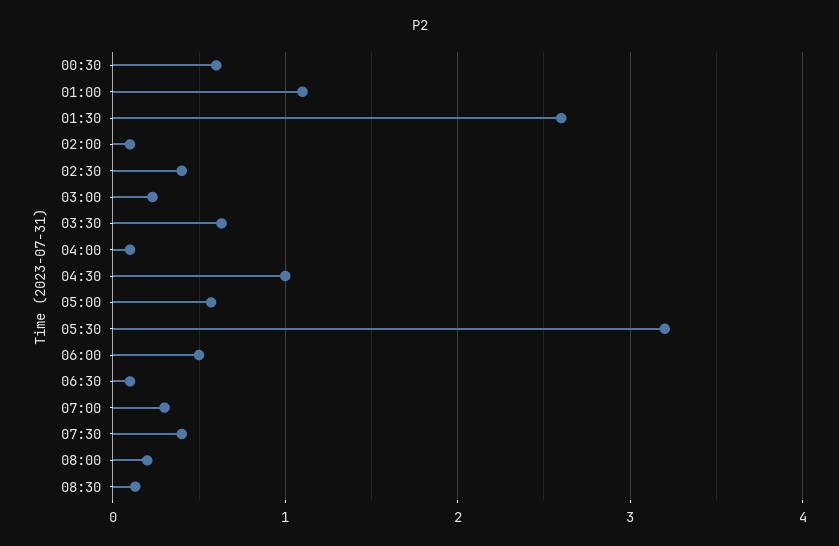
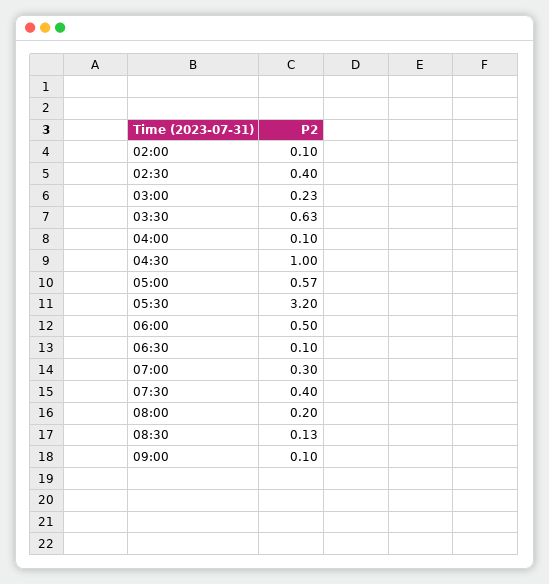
00:30: 0.6 -> none
01:00: 1.1 -> none
01:30: 2.6 -> none
09:00: none -> 0.1

